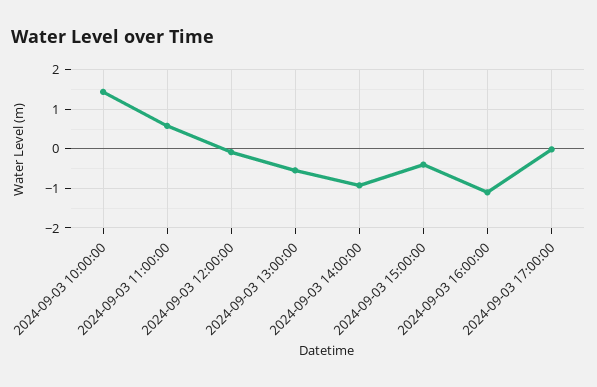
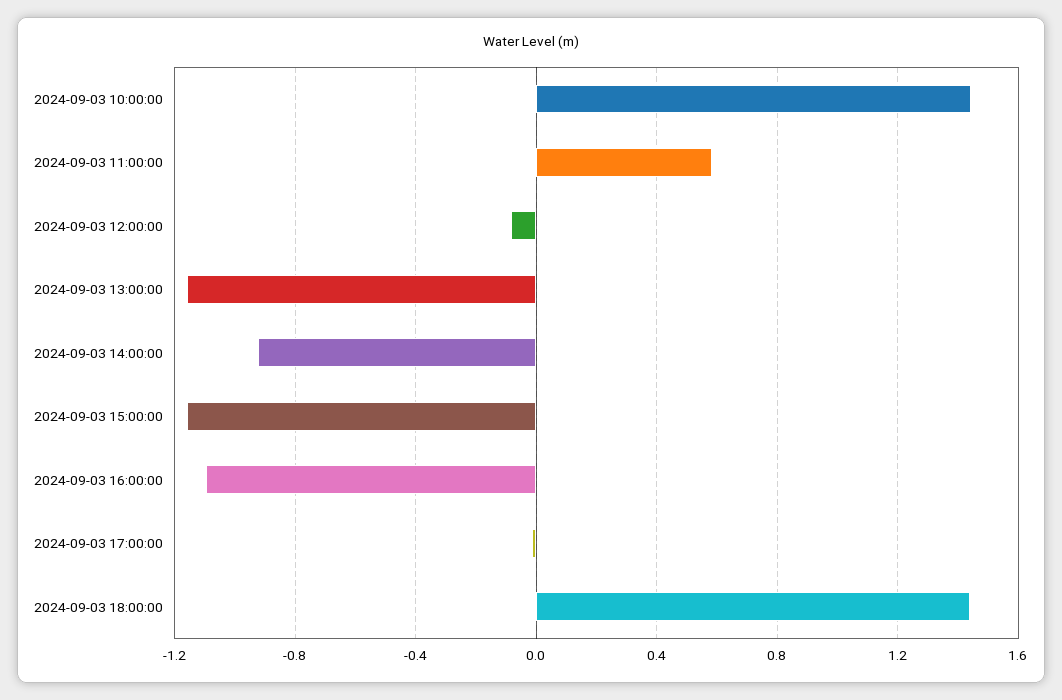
2024-09-03 13:00:00: -0.6 -> -1.15
2024-09-03 15:00:00: -0.4 -> -1.15
2024-09-03 18:00:00: none -> 1.45

